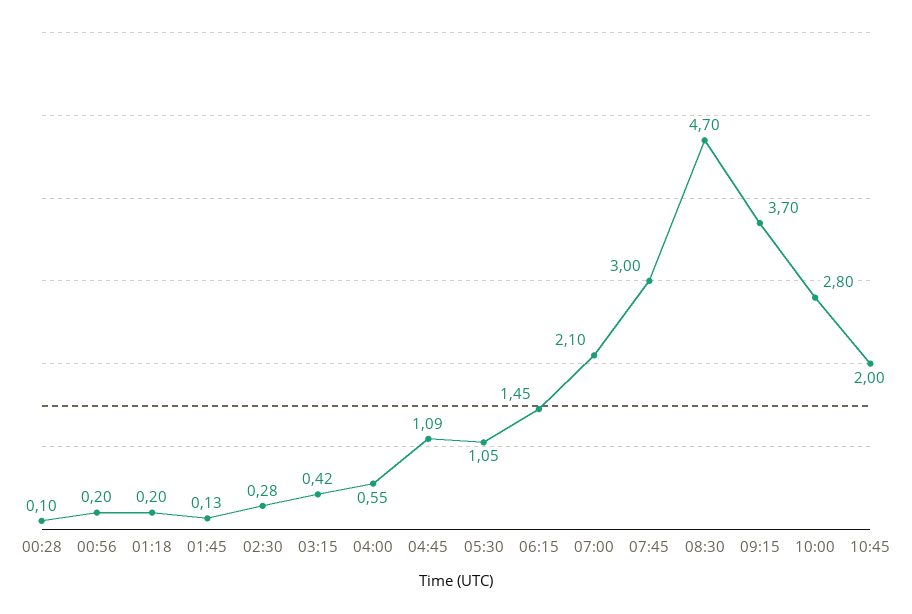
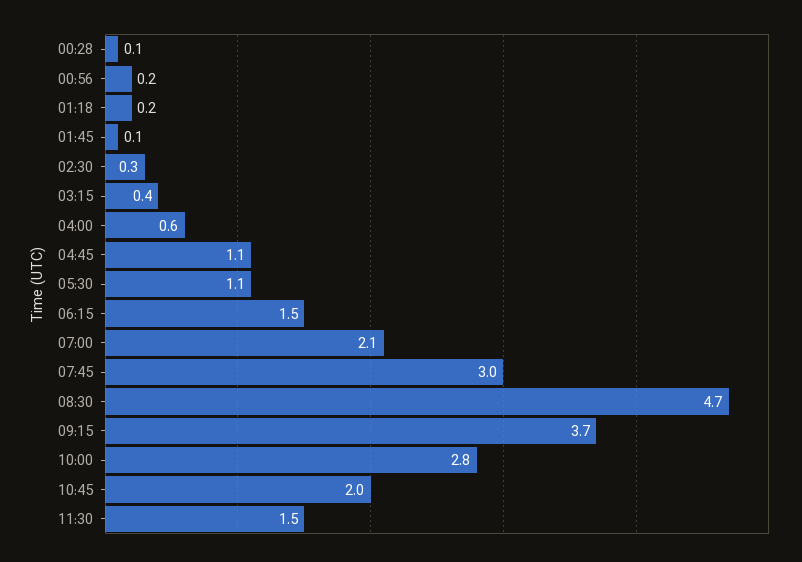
11:30: none -> 1.5

